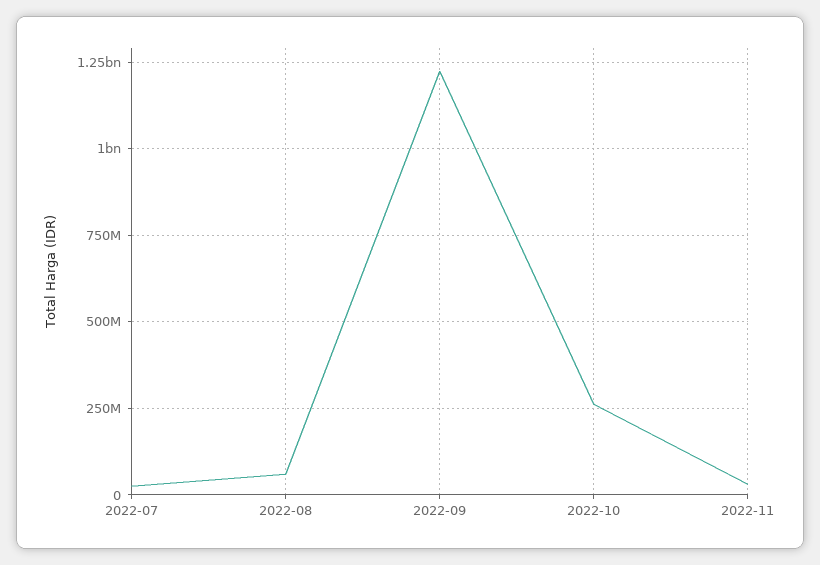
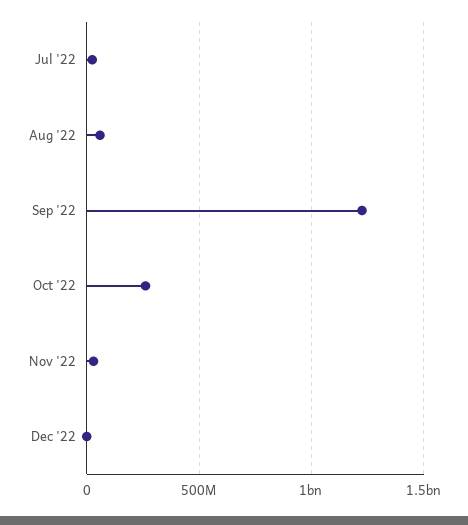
Dec '22: none -> 0

